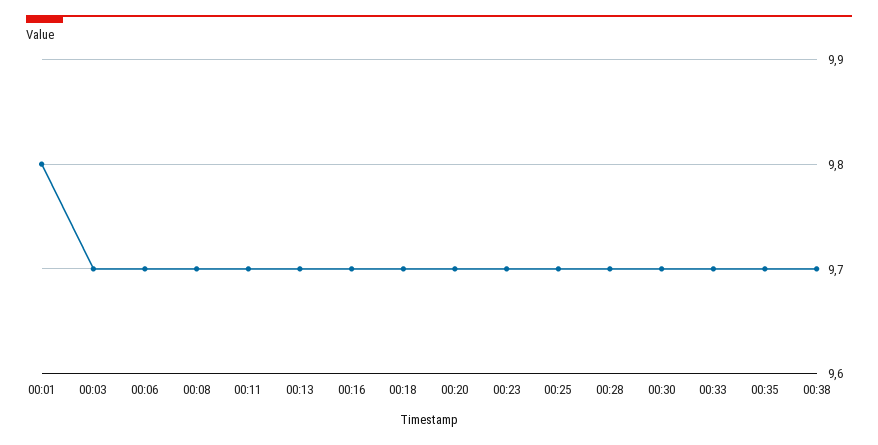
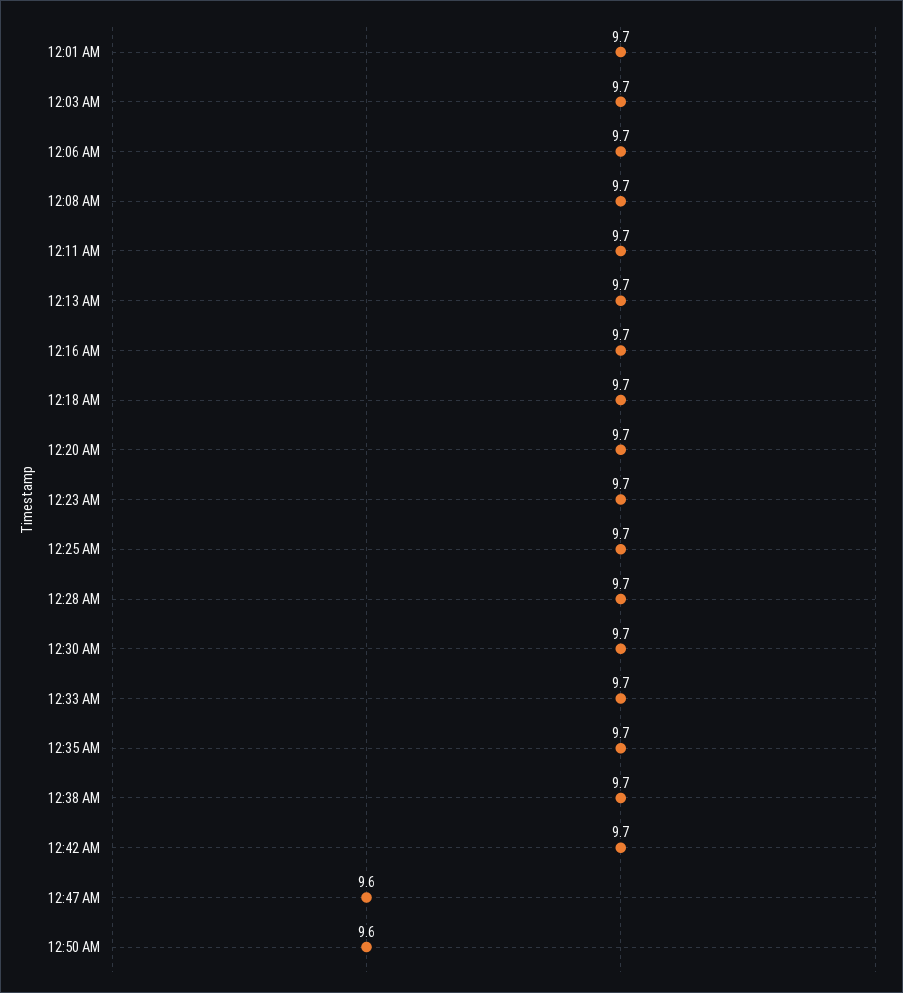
00:01: 9.8 -> 9.7
12:42 AM: none -> 9.7
12:47 AM: none -> 9.6
12:50 AM: none -> 9.6

